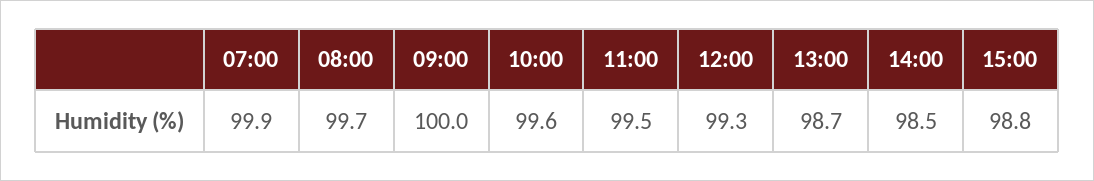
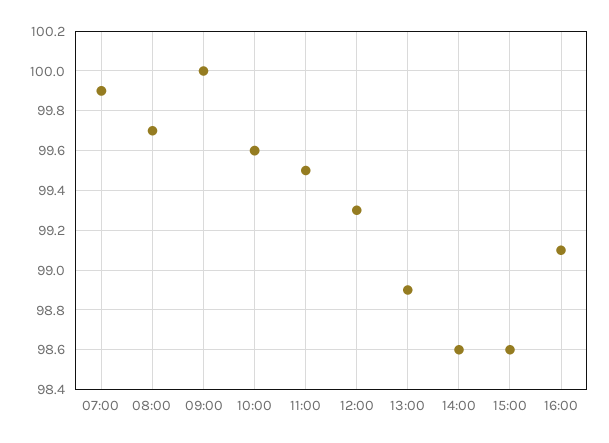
13:00: 98.7 -> 98.9
14:00: 98.5 -> 98.6
15:00: 98.8 -> 98.6
16:00: none -> 99.1

